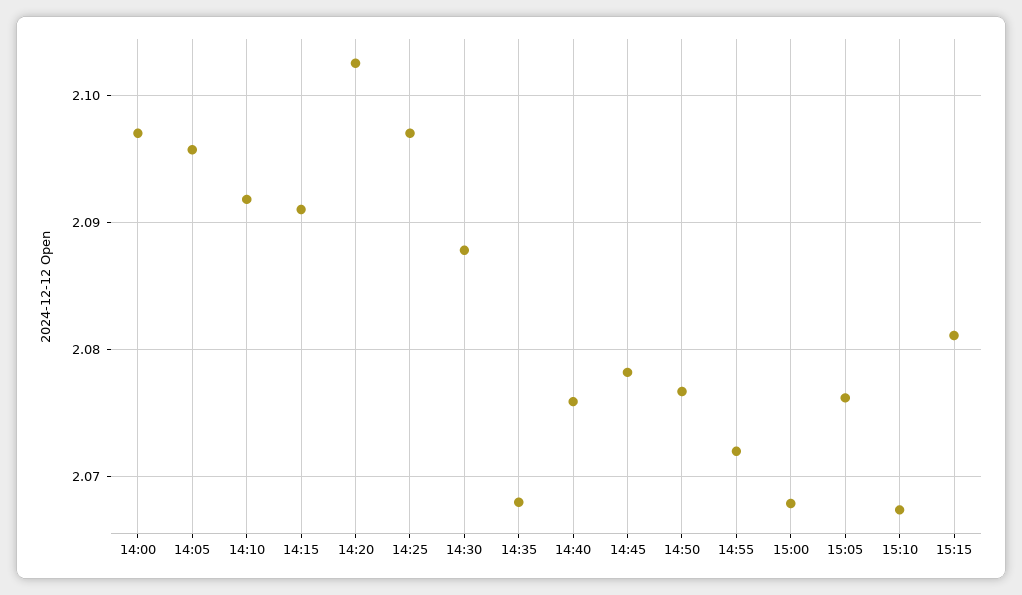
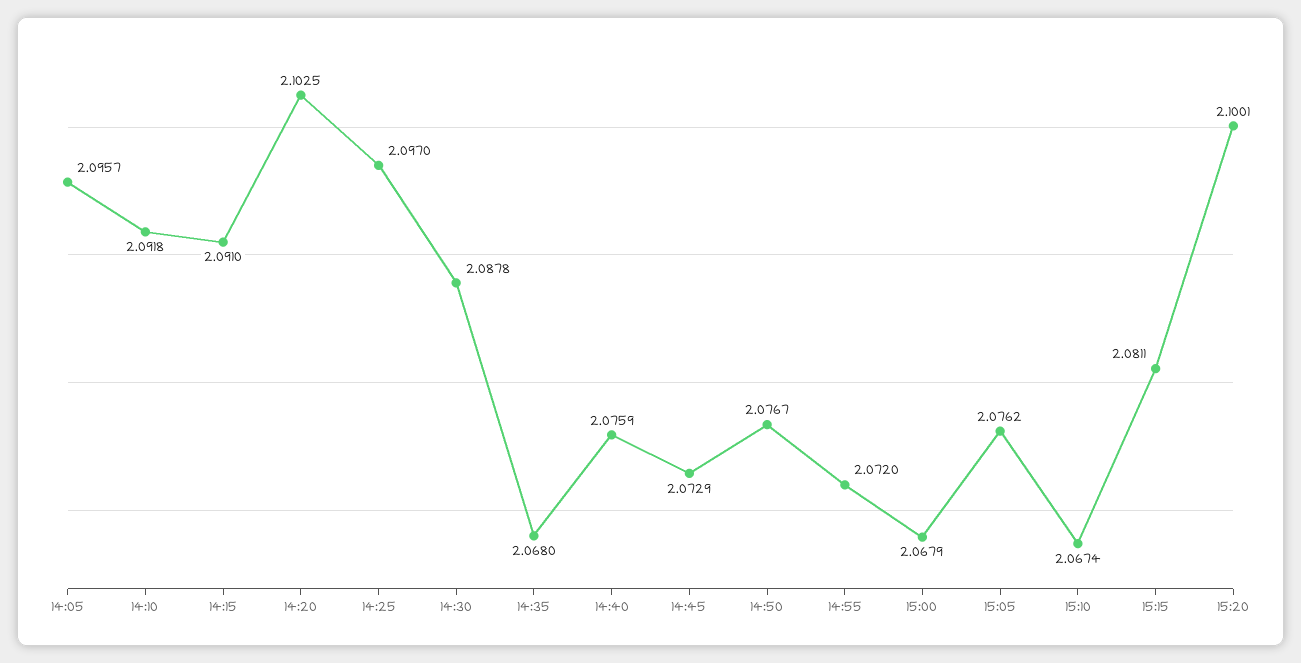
14:00: 2.097 -> none
14:45: 2.078 -> 2.0729
15:20: none -> 2.1001

